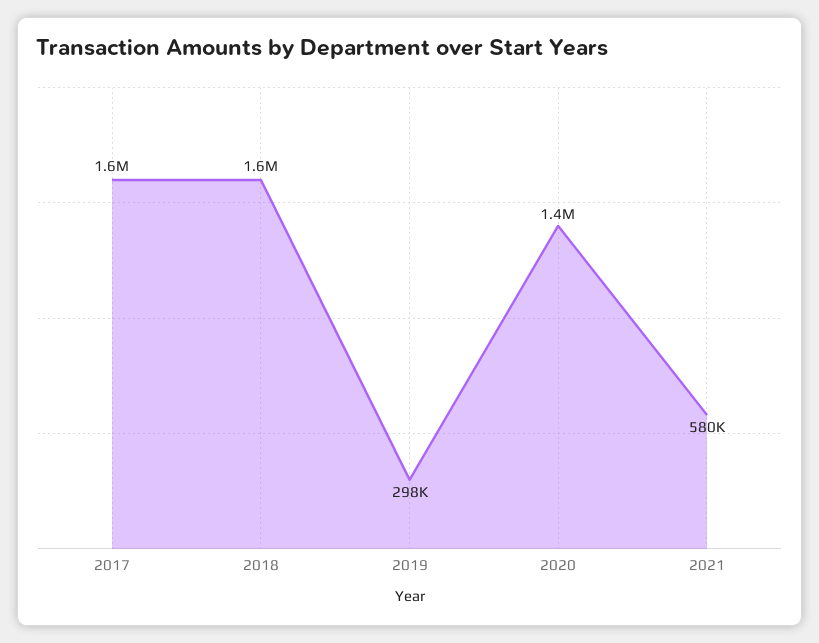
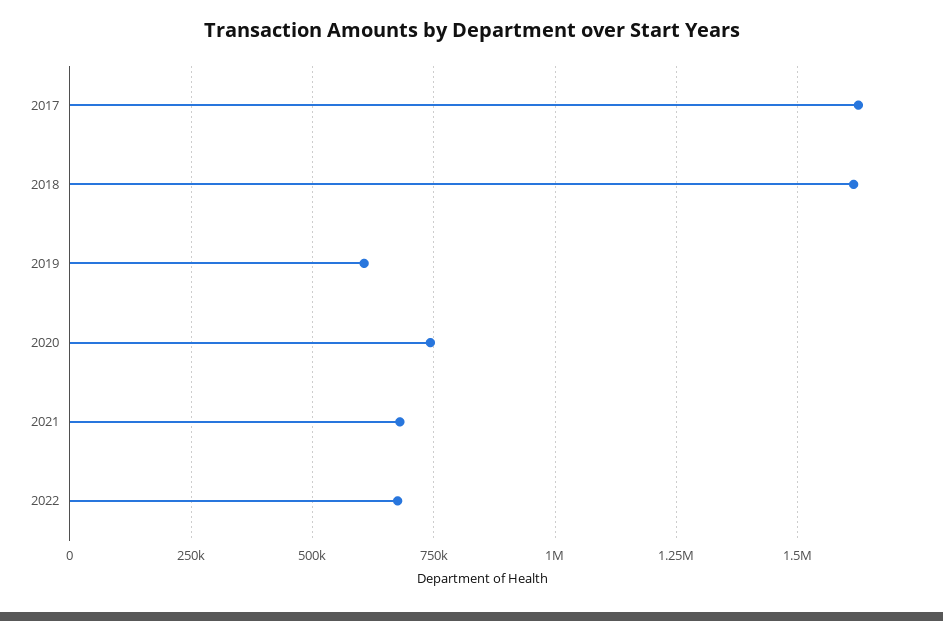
2019: 298000 -> 600000
2020: 1400000 -> 750000
2021: 580000 -> 675000
2022: none -> 675000

